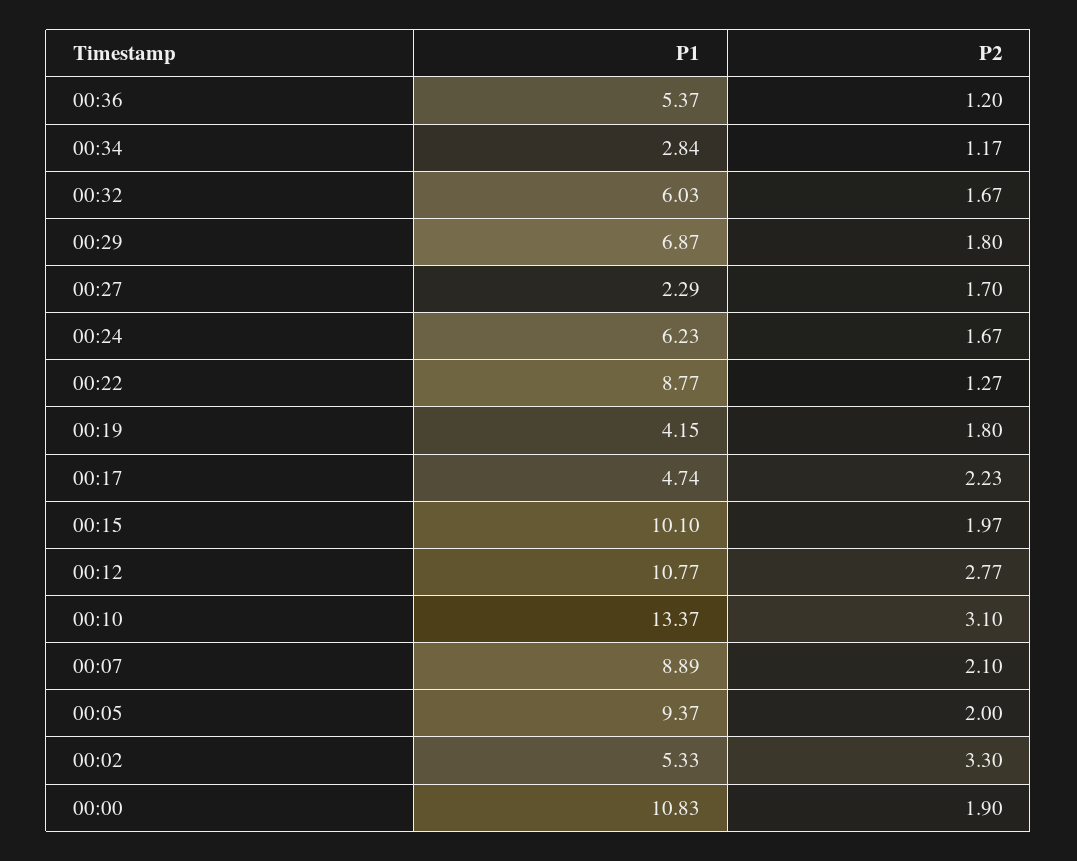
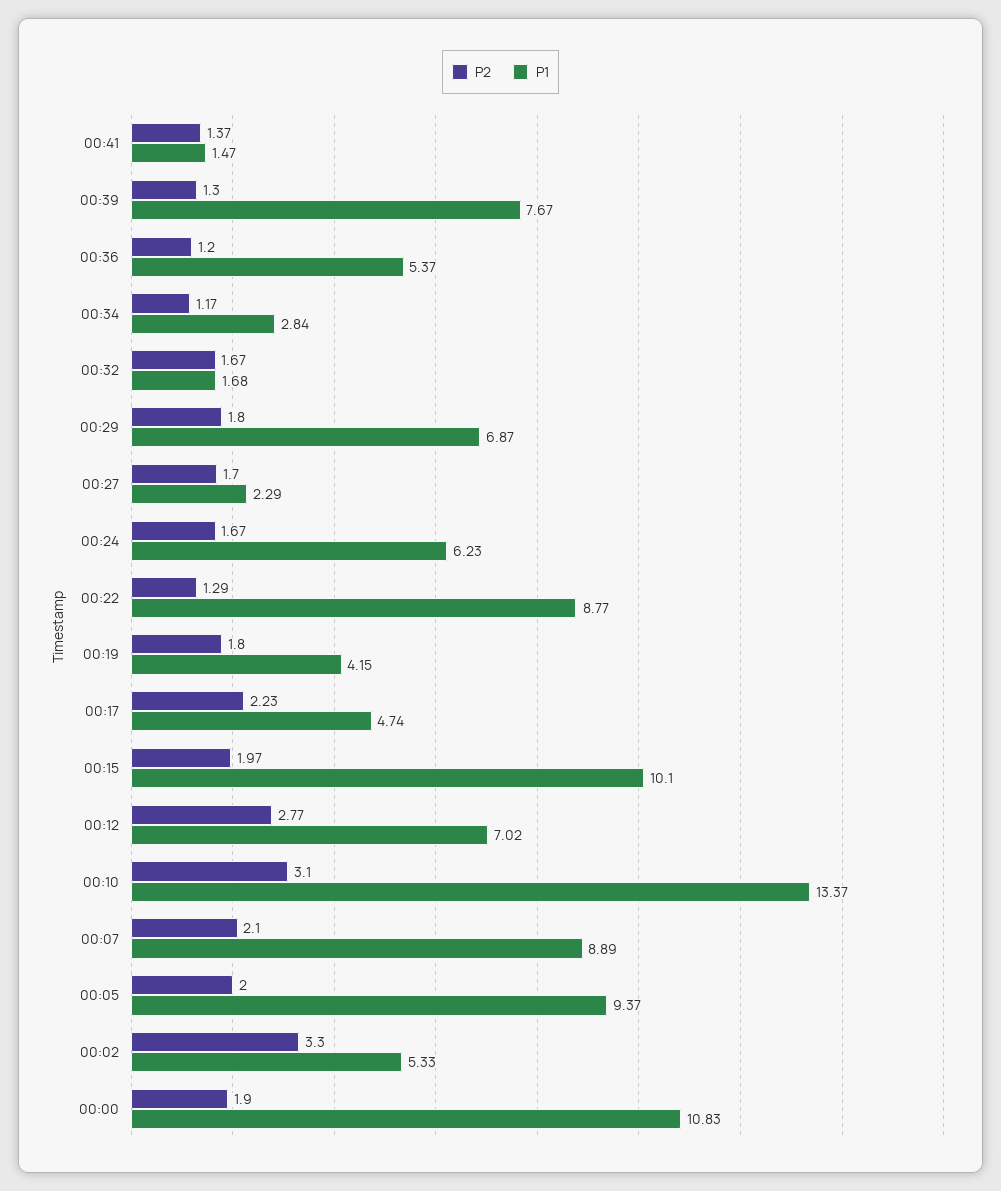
P1, 00:32: 6.03 -> 1.68
P2, 00:22: 1.27 -> 1.29
P1, 00:12: 10.77 -> 7.02
P2, 00:41: none -> 1.37
P1, 00:41: none -> 1.47
P2, 00:39: none -> 1.3
P1, 00:39: none -> 7.67

